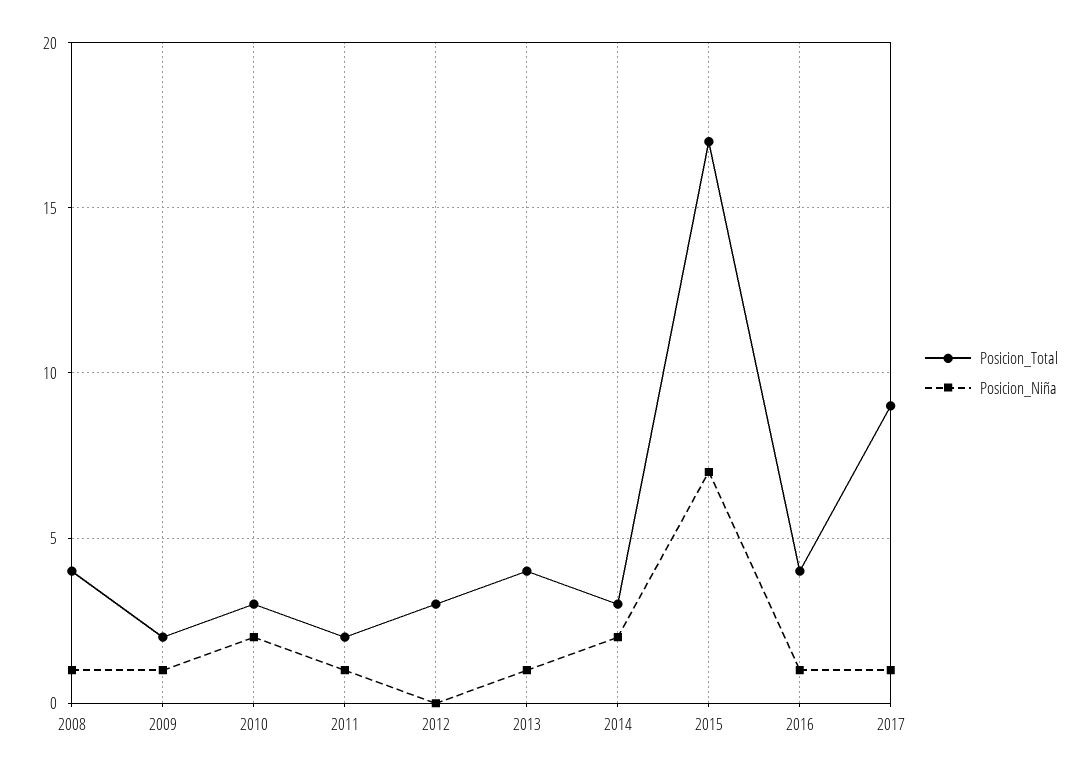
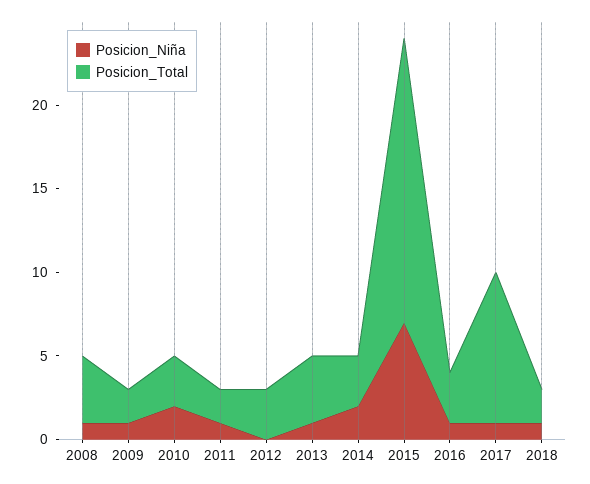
Posicion_Total, 2016: 4 -> 3
Posicion_Niña, 2018: none -> 1
Posicion_Total, 2018: none -> 2

